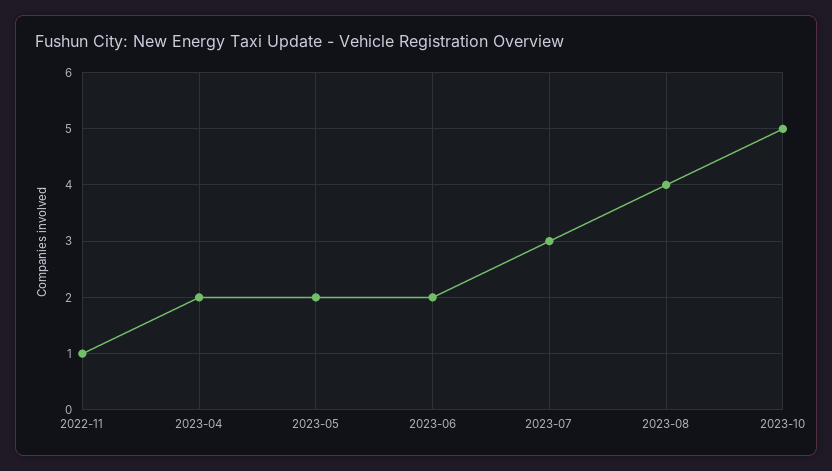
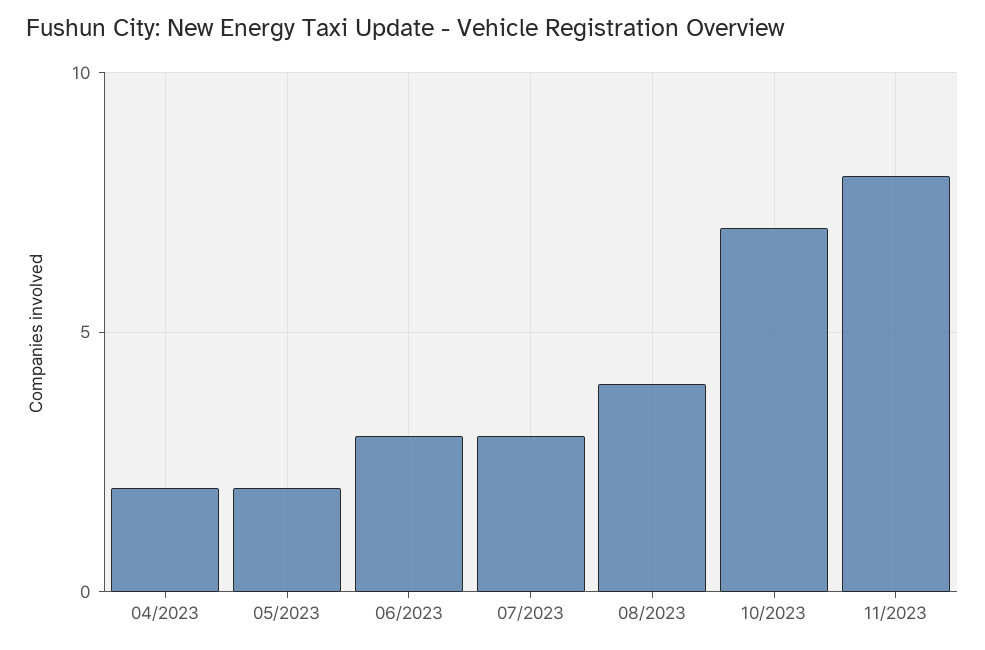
2022-11: 1 -> none
2023-06: 2 -> 3
2023-10: 5 -> 7
11/2023: none -> 8

